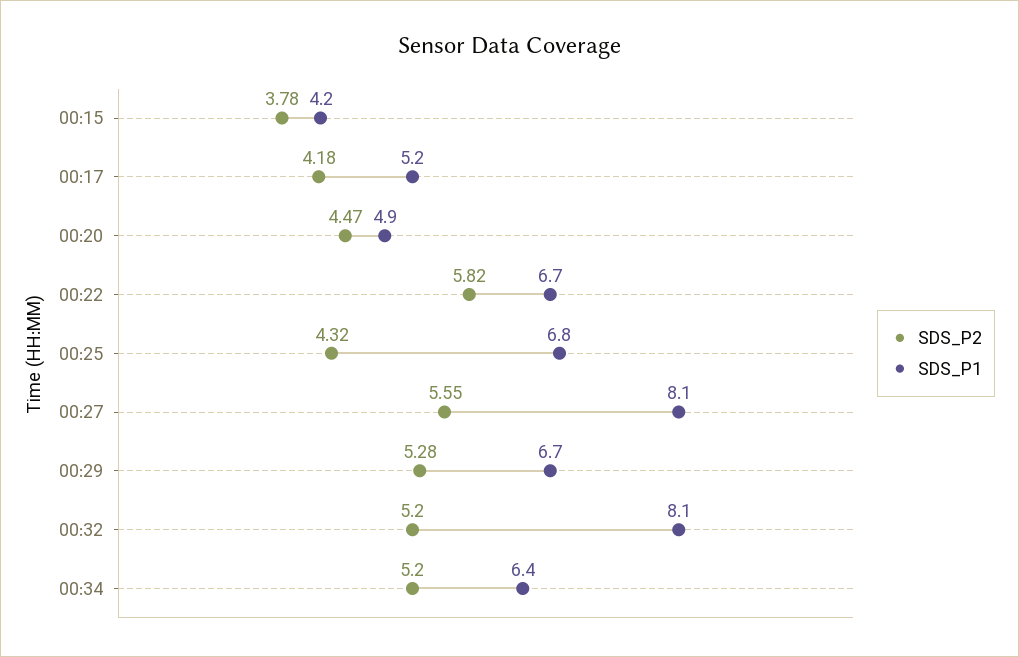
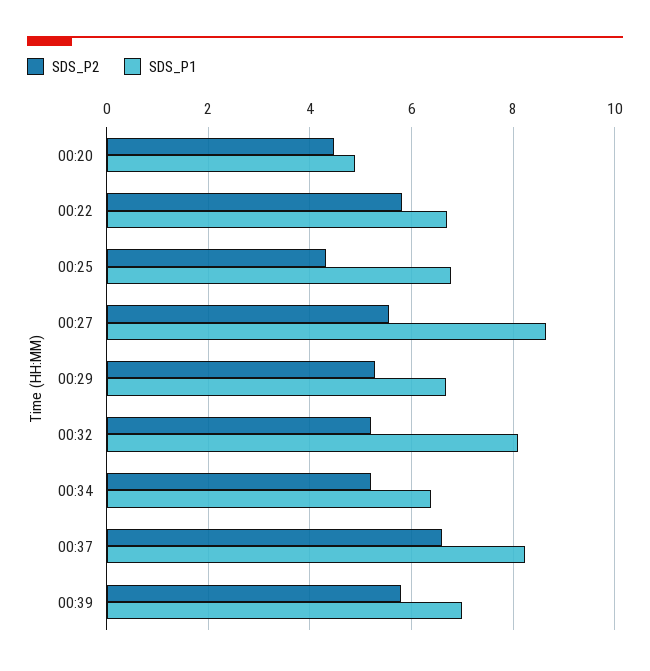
SDS_P2, 00:15: 3.78 -> none
SDS_P1, 00:15: 4.2 -> none
SDS_P2, 00:17: 4.18 -> none
SDS_P1, 00:17: 5.2 -> none
SDS_P1, 00:27: 8.1 -> 8.6
SDS_P2, 00:37: none -> 6.6
SDS_P1, 00:37: none -> 8.2
SDS_P2, 00:39: none -> 5.8
SDS_P1, 00:39: none -> 7

